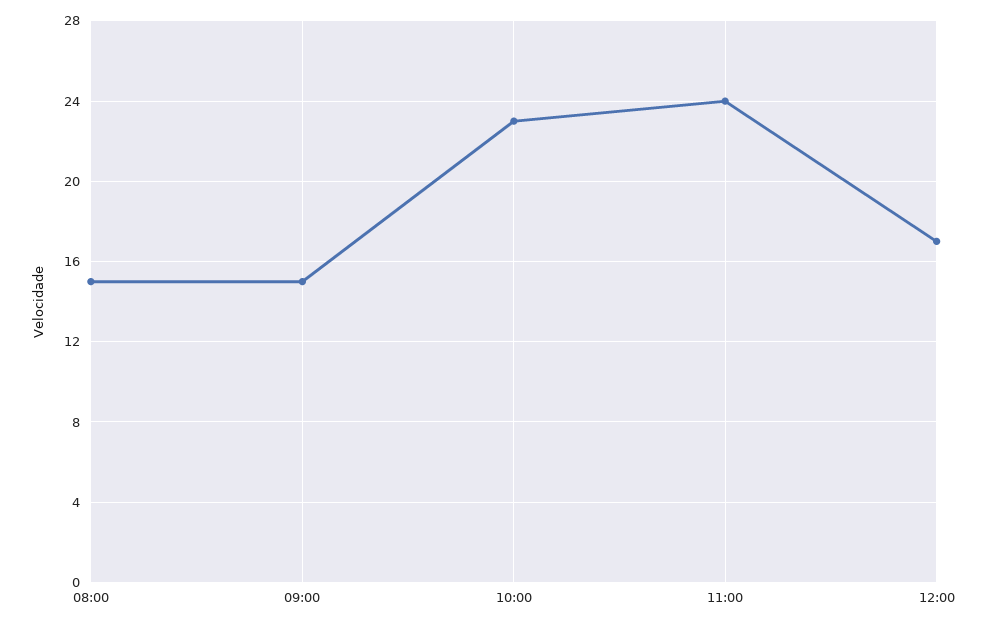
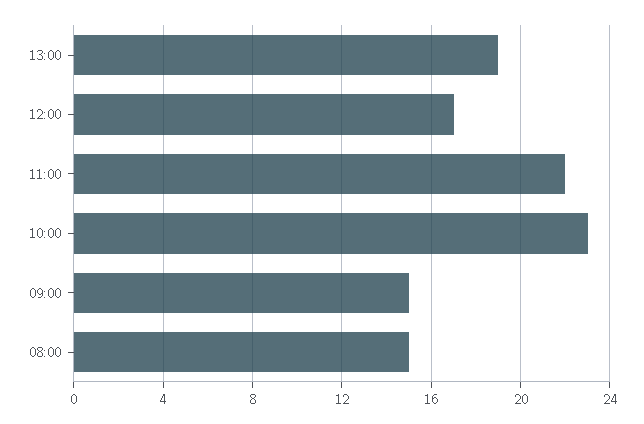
11:00: 24 -> 22
13:00: none -> 19

